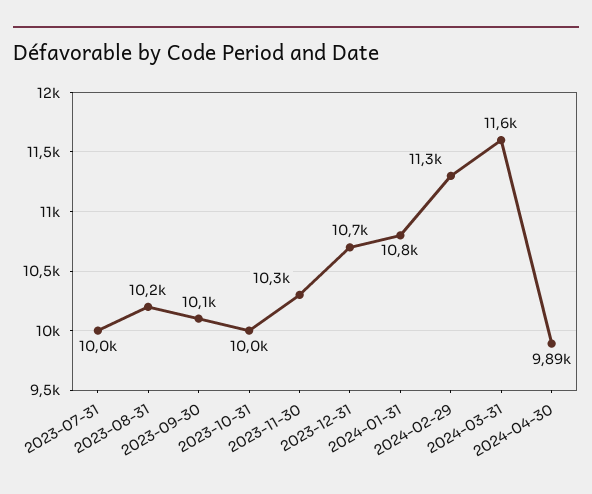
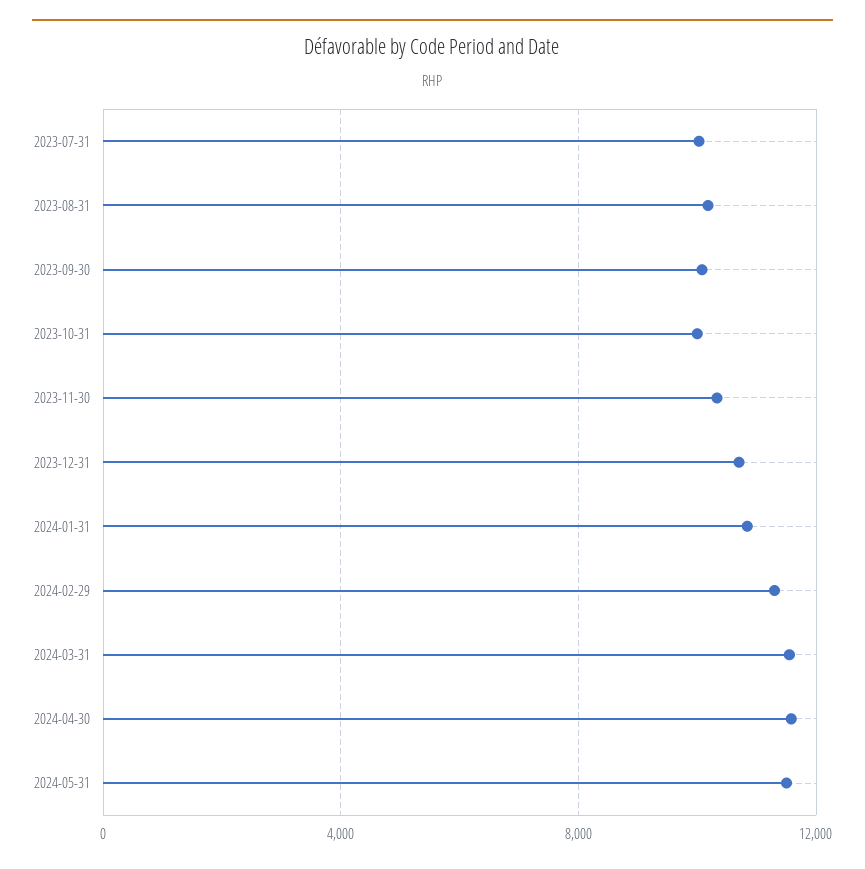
2024-04-30: 9890 -> 11500
2024-05-31: none -> 11500

